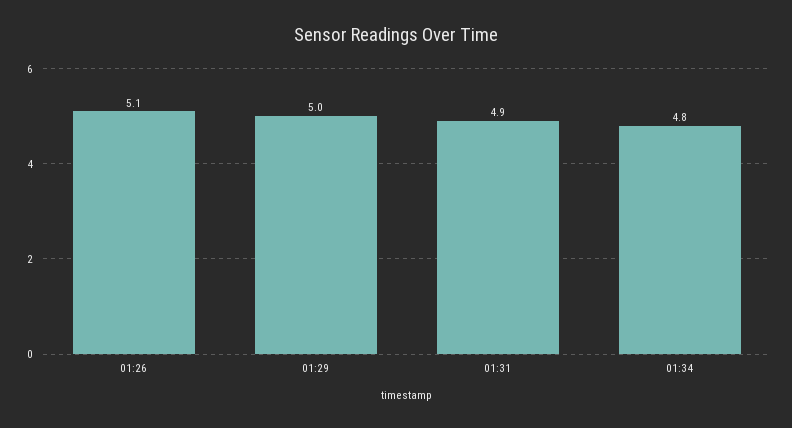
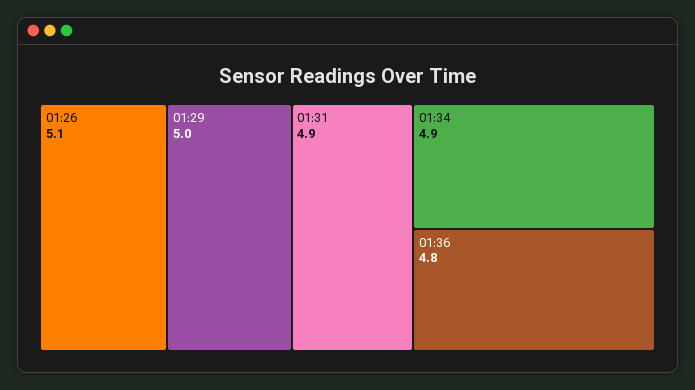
01:34: 4.8 -> 4.9
01:36: none -> 4.8

